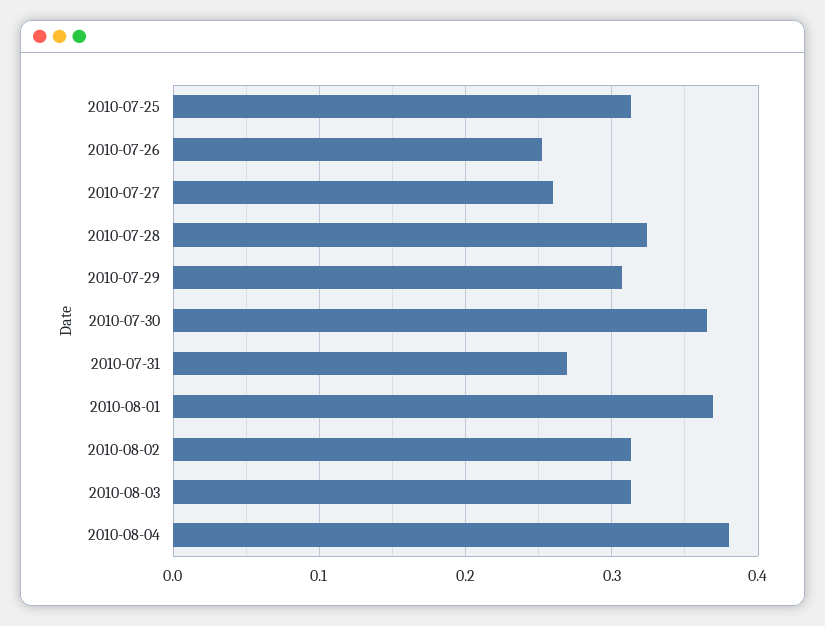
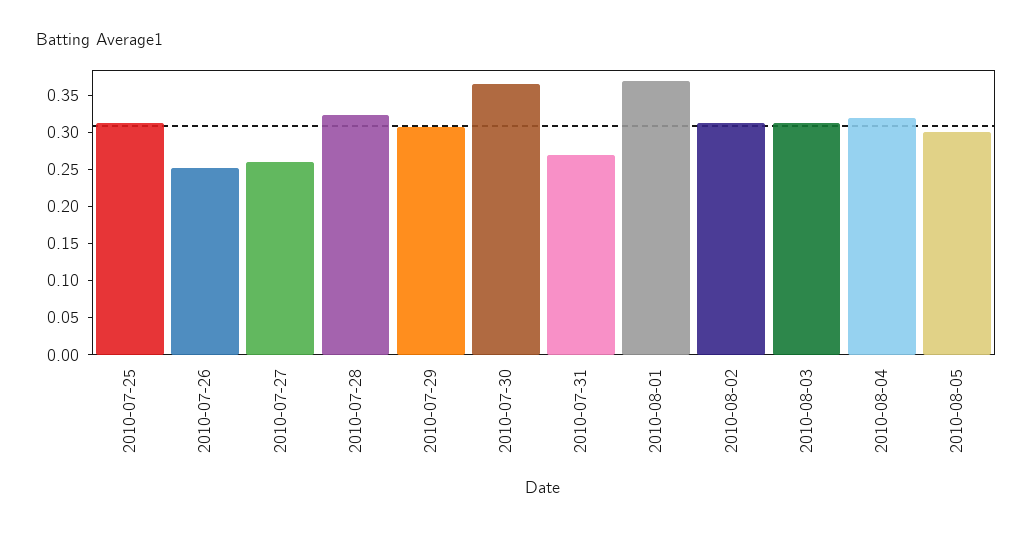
2010-08-04: 0.38 -> 0.325
2010-08-05: none -> 0.3

